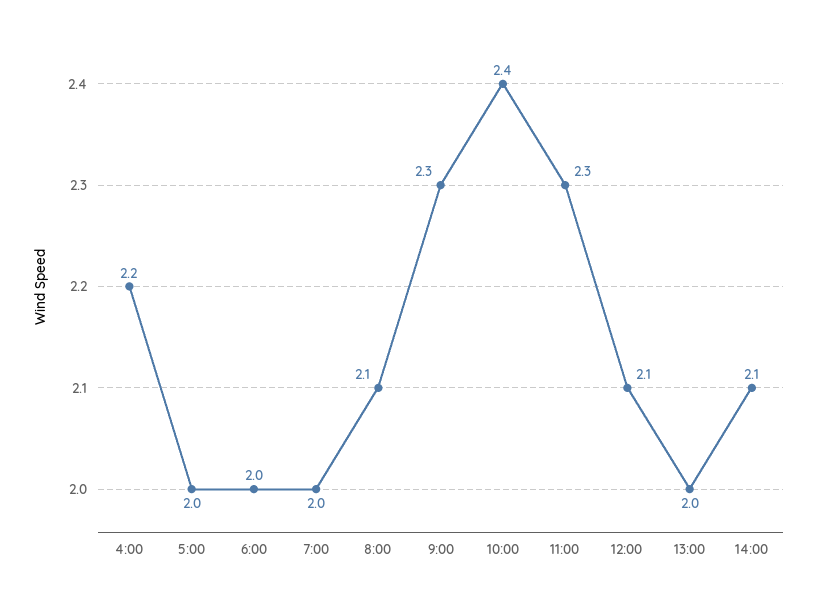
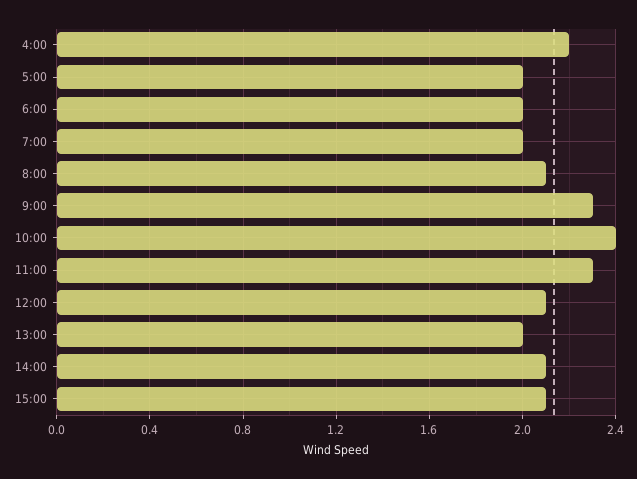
15:00: none -> 2.1

